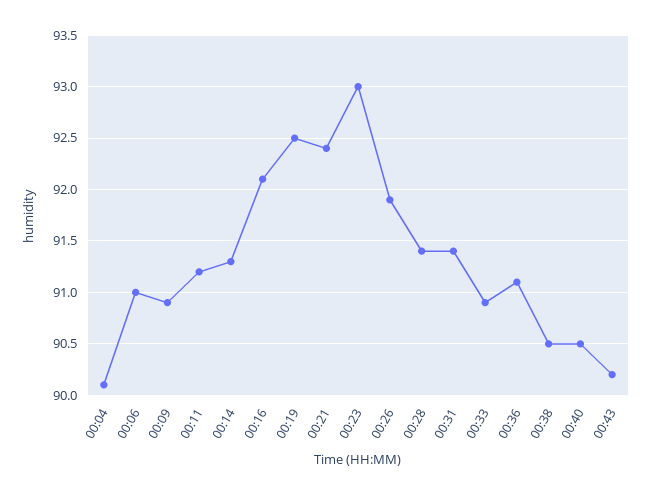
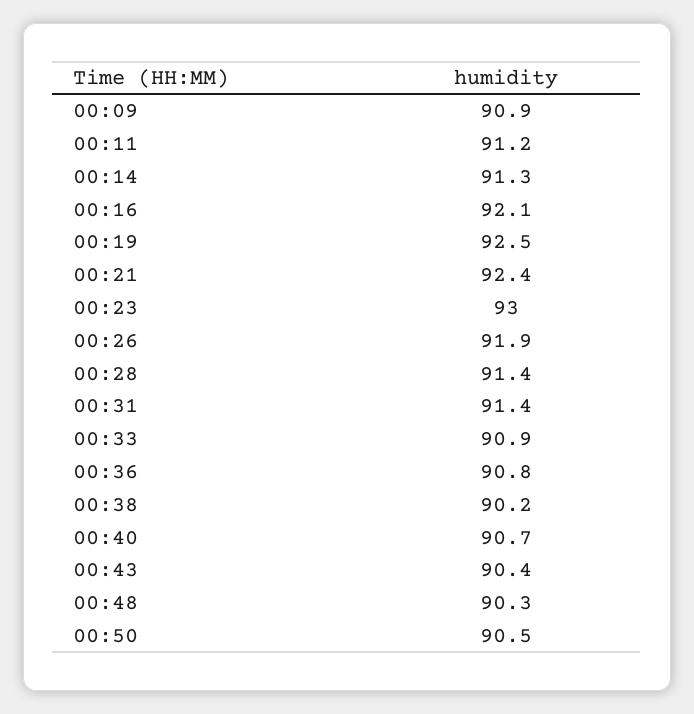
00:04: 90.1 -> none
00:06: 91 -> none
00:36: 91.1 -> 90.8
00:38: 90.5 -> 90.2
00:40: 90.5 -> 90.7
00:43: 90.2 -> 90.4
00:48: none -> 90.3
00:50: none -> 90.5

